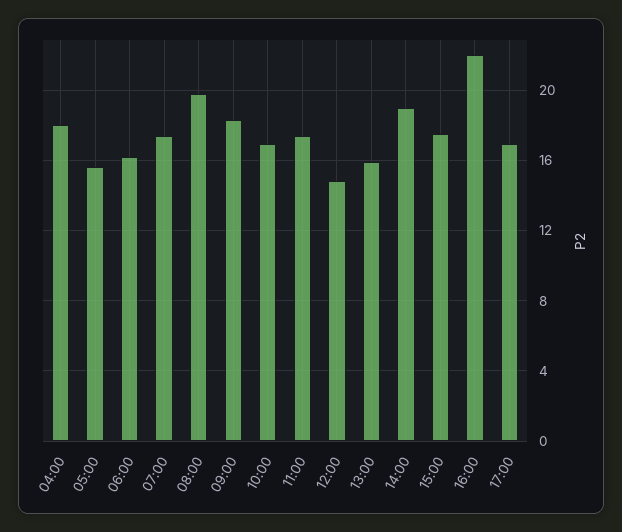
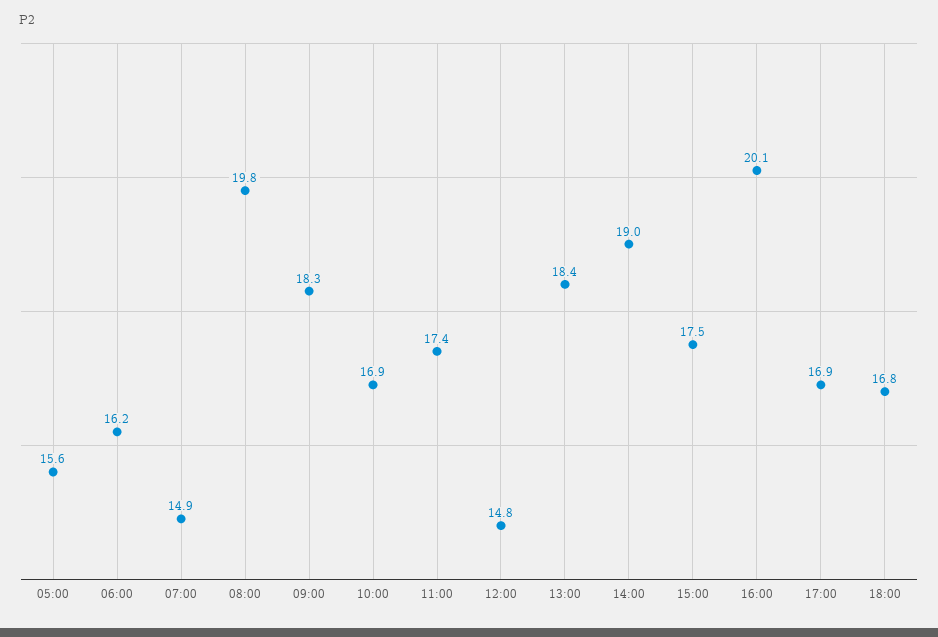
04:00: 18 -> none
07:00: 17.5 -> 14.9
13:00: 16 -> 18.4
16:00: 22 -> 20.1
18:00: none -> 16.8

